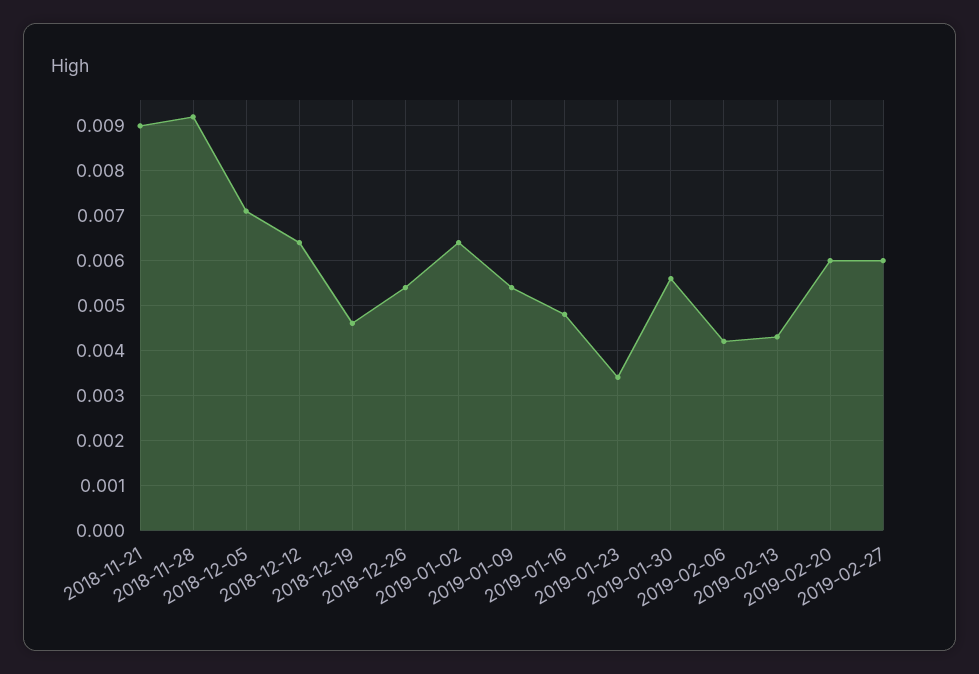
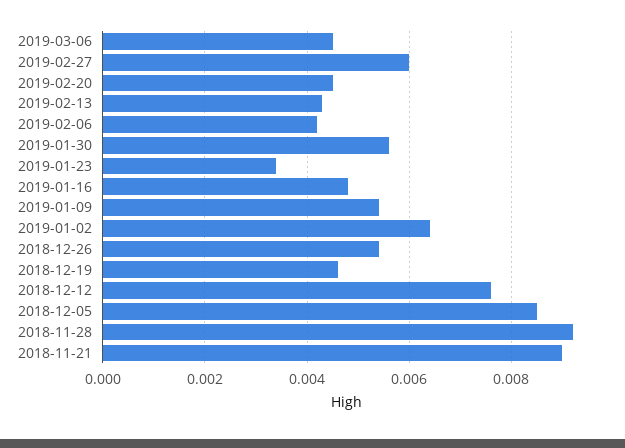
2018-12-05: 0.007 -> 0.0085
2018-12-12: 0.0065 -> 0.0075
2019-02-20: 0.006 -> 0.0045
2019-03-06: none -> 0.0045

